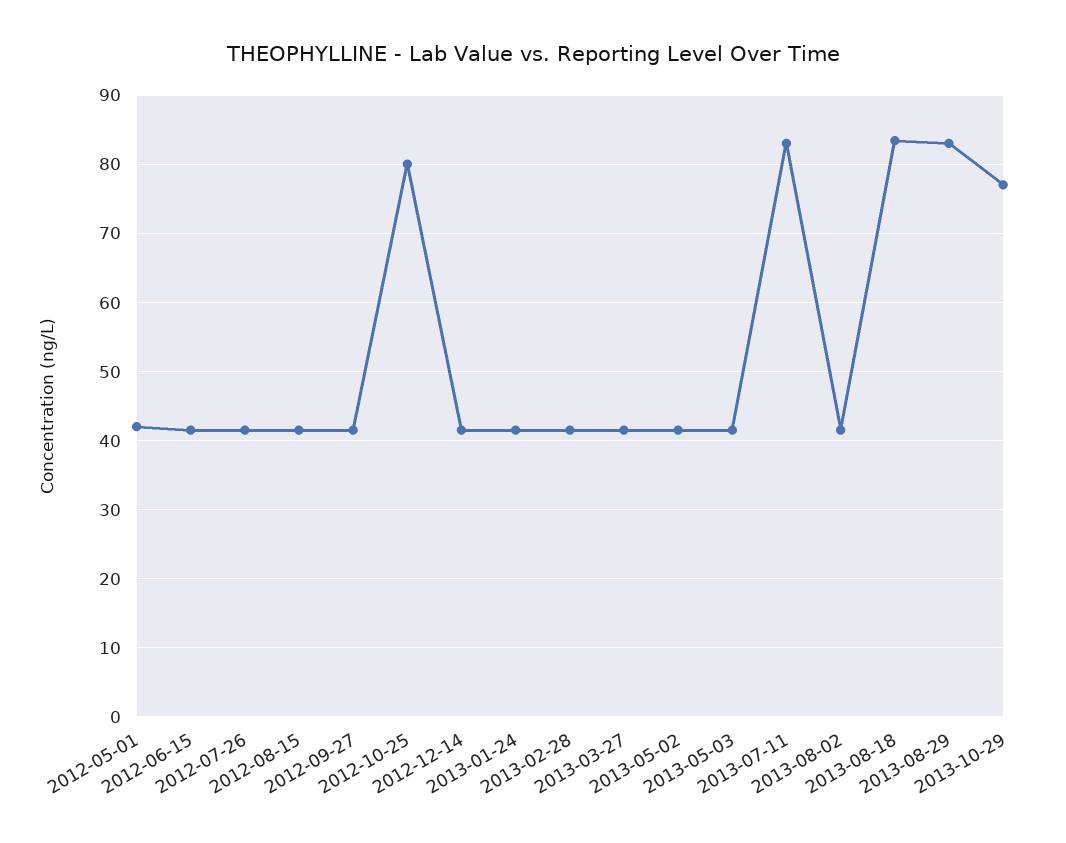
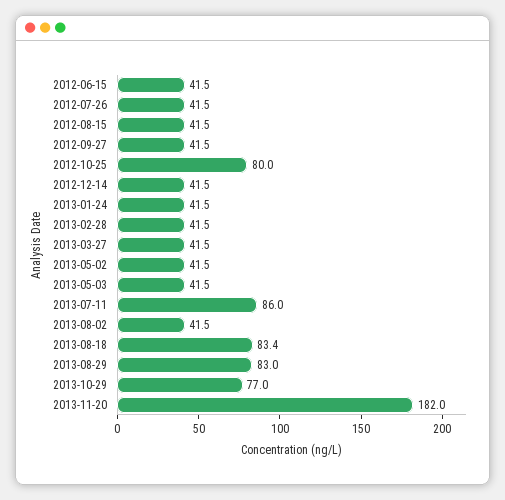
2012-05-01: 42 -> none
2013-07-11: 83 -> 86
2013-11-20: none -> 182

